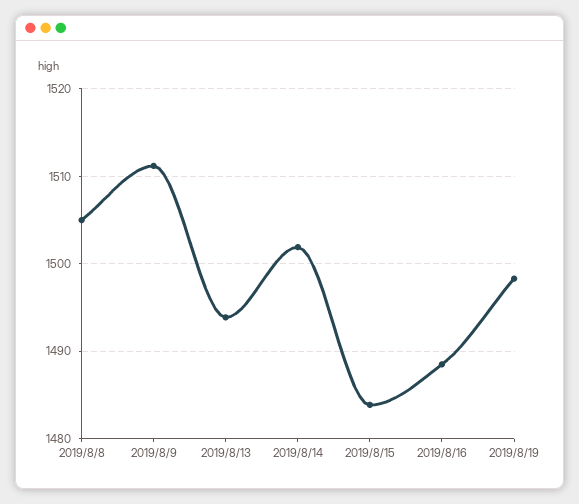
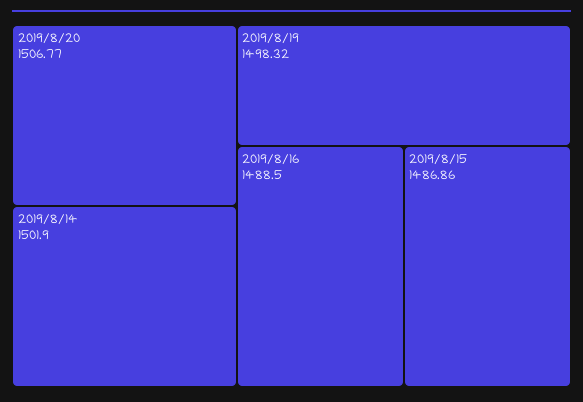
2019/8/8: 1505 -> none
2019/8/9: 1511 -> none
2019/8/13: 1494 -> none
2019/8/15: 1484 -> 1486.86
2019/8/20: none -> 1506.77

